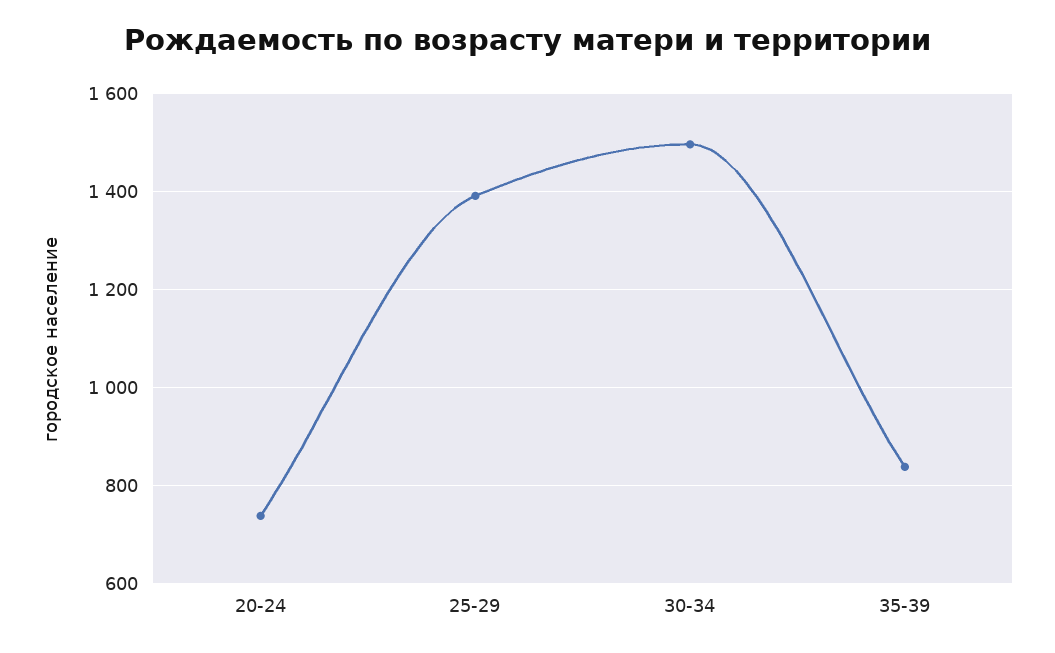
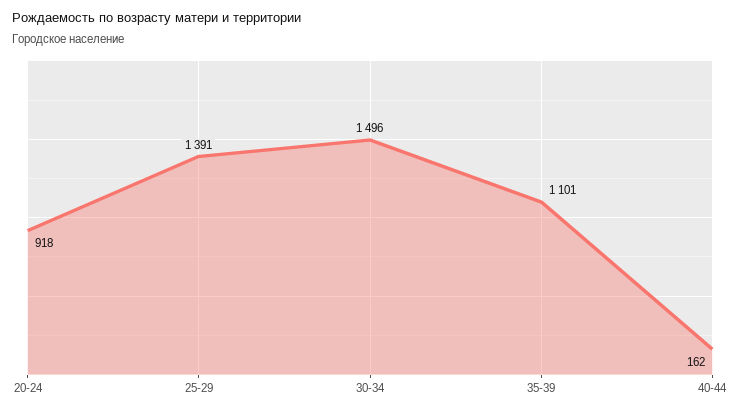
20-24: 740 -> 918
35-39: 840 -> 1101
40-44: none -> 162

